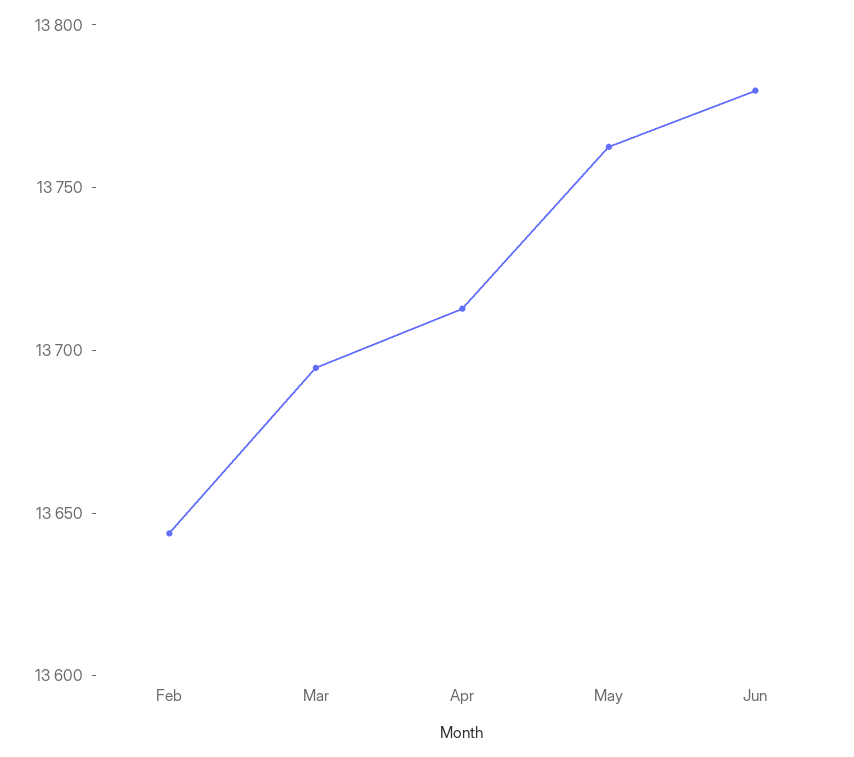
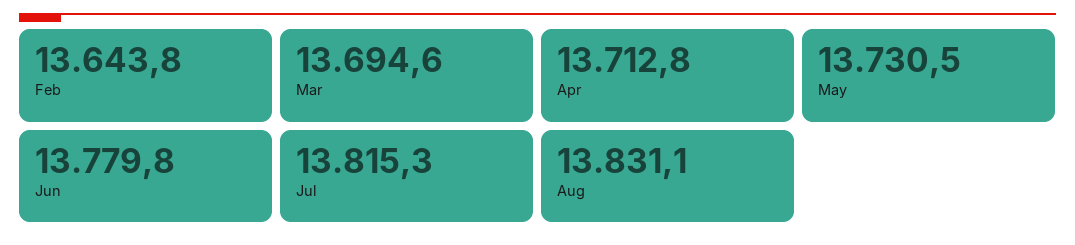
May: 13760 -> 13730.5
Jul: none -> 13815.3
Aug: none -> 13831.1

